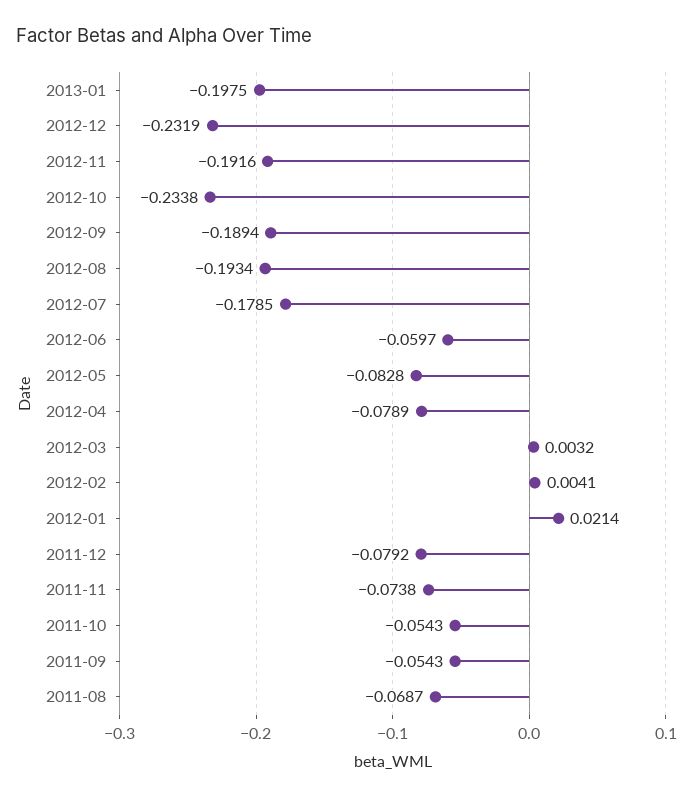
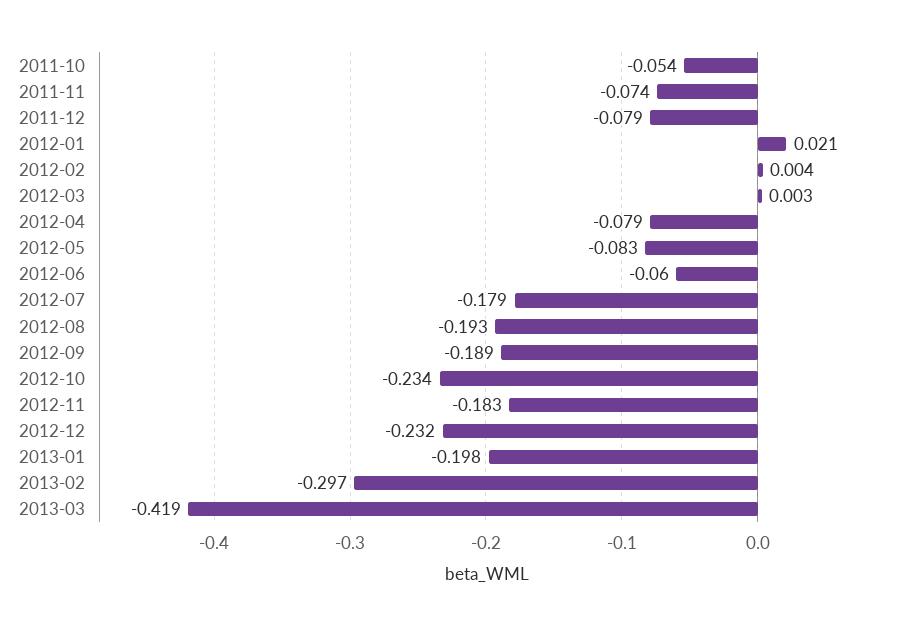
2012-11: -0.1916 -> -0.183
2011-09: -0.0543 -> none
2011-08: -0.0687 -> none
2013-02: none -> -0.297
2013-03: none -> -0.419

